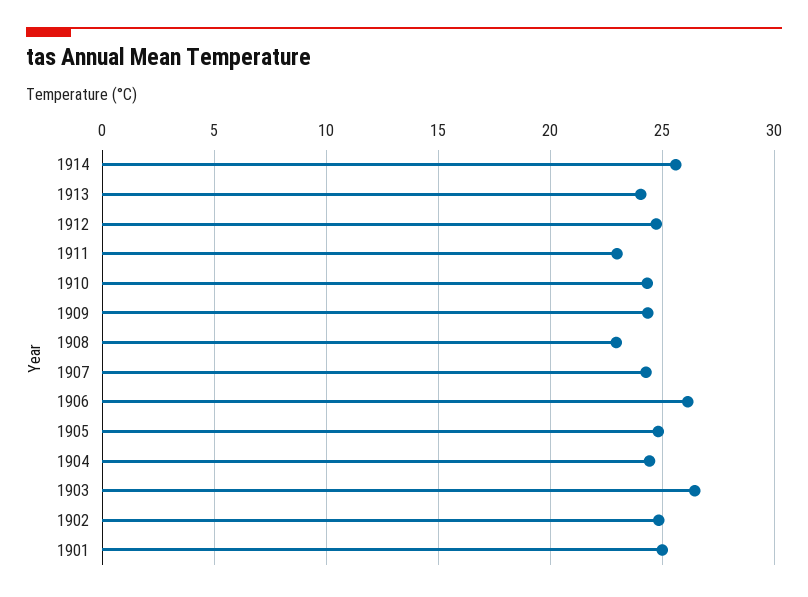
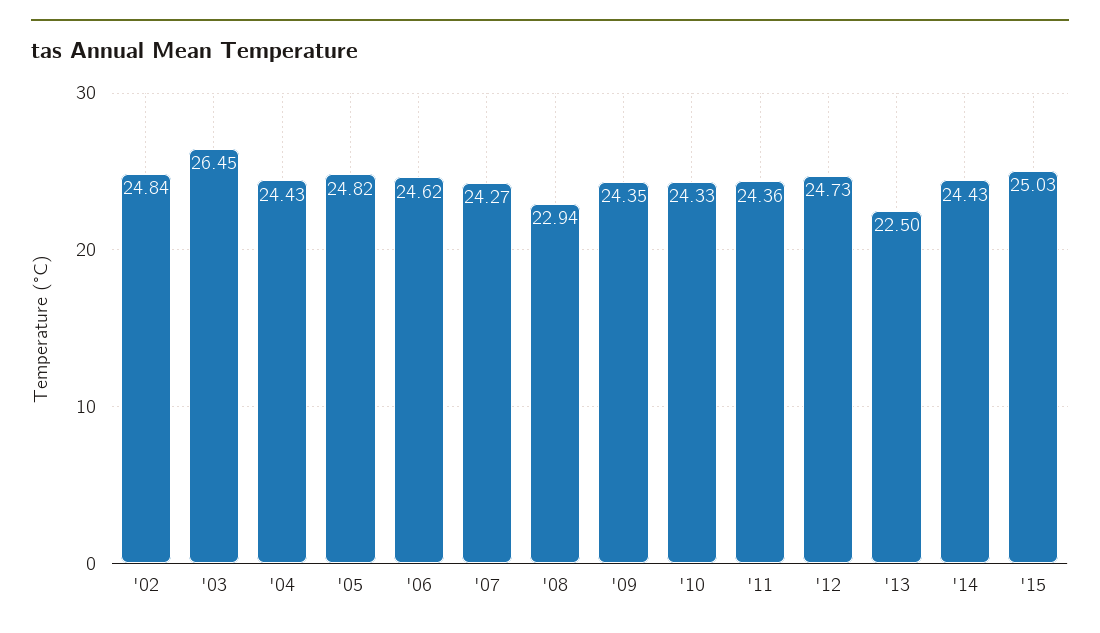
1914: 25.5 -> 24.43
1913: 24 -> 22.5
1911: 23 -> 24.36
1906: 26 -> 24.62
1901: 25 -> none
'15: none -> 25.03

